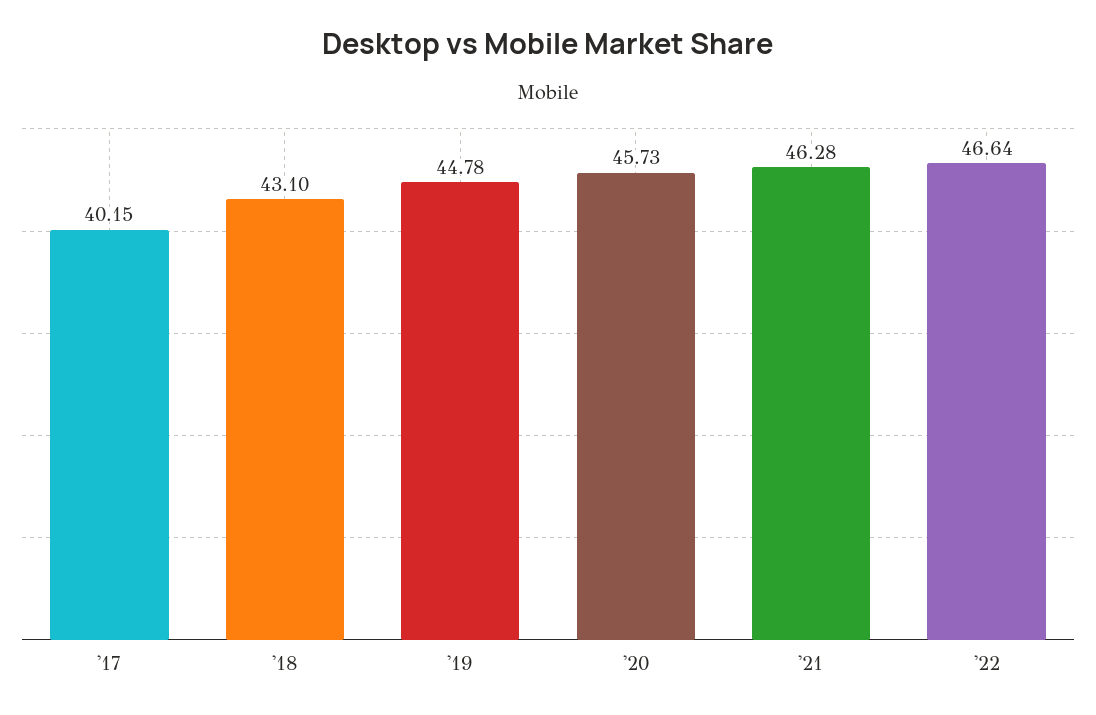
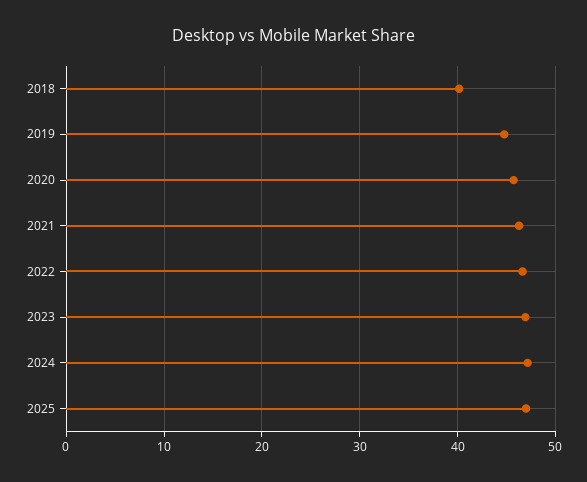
'17: 40.15 -> none
'18: 43.1 -> 40
2023: none -> 47
2024: none -> 47
2025: none -> 47

